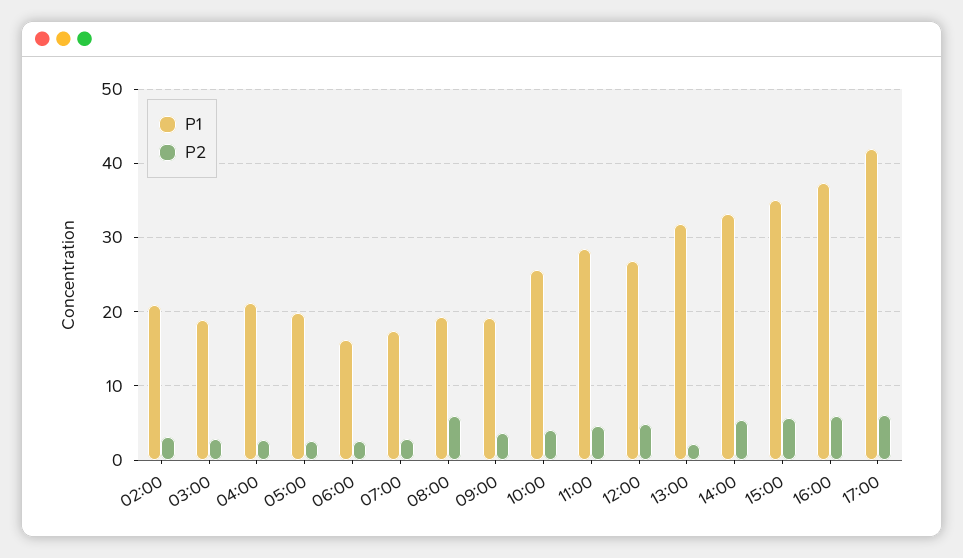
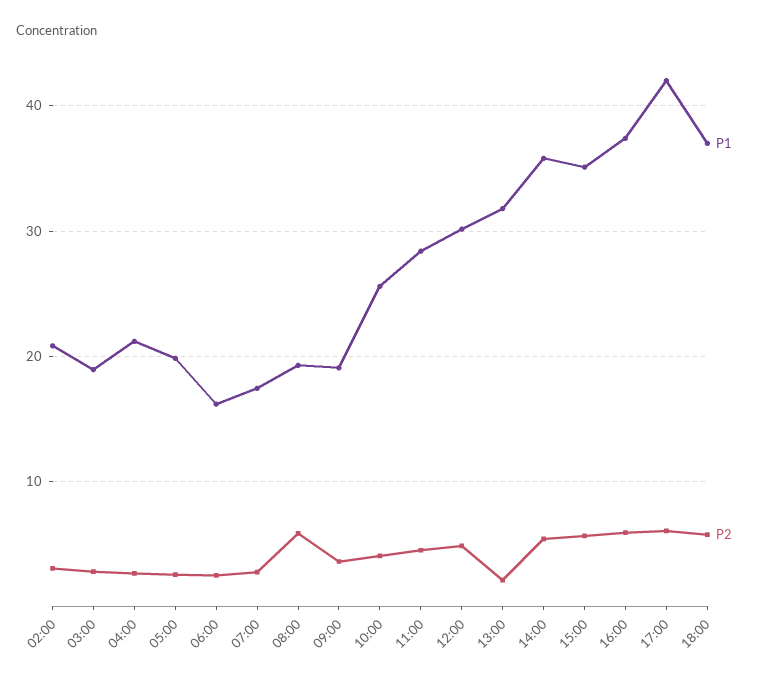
P1, 12:00: 27 -> 30
P1, 14:00: 33 -> 36
P1, 18:00: none -> 37
P2, 18:00: none -> 6

